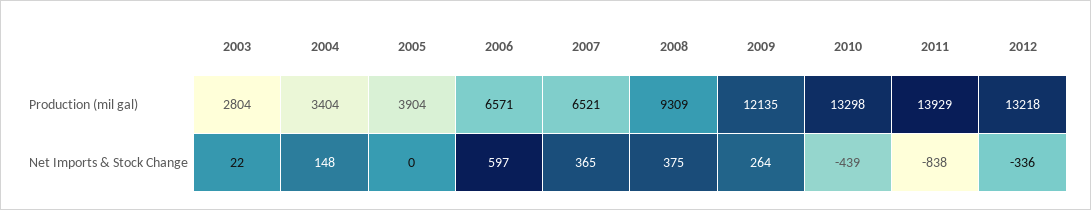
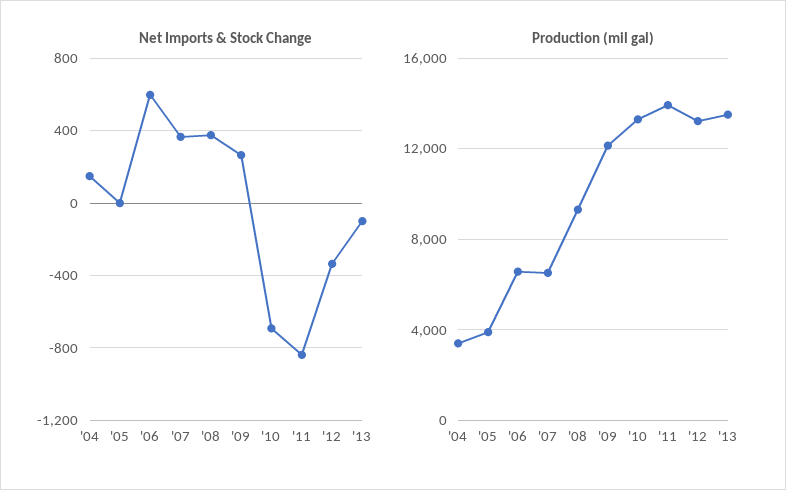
Production (mil gal), 2003: 2804 -> none
Net Imports & Stock Change, 2003: 22 -> none
Net Imports & Stock Change, 2010: -439 -> -700
Net Imports & Stock Change, '13: none -> -100
Production (mil gal), '13: none -> 13500

